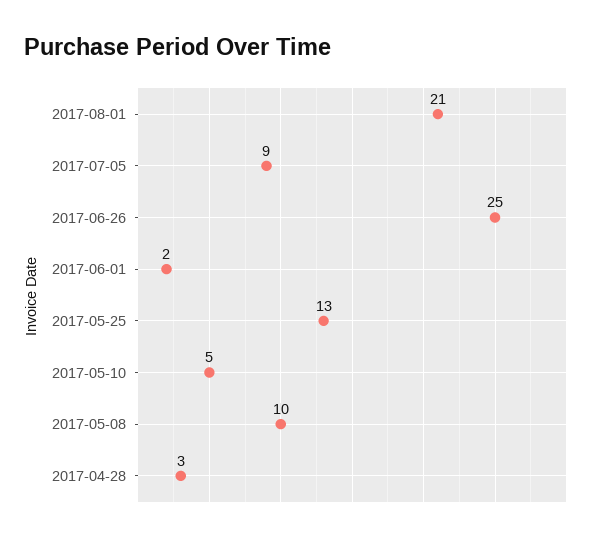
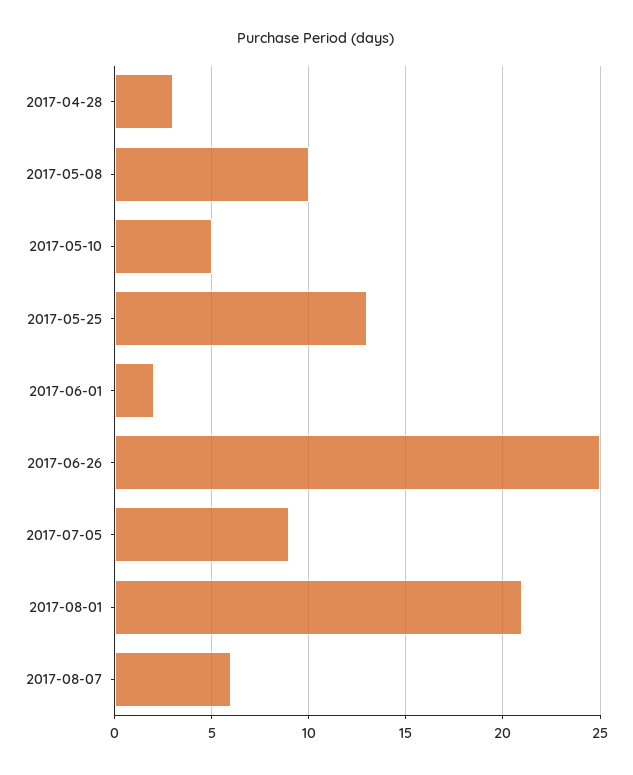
2017-08-07: none -> 6

